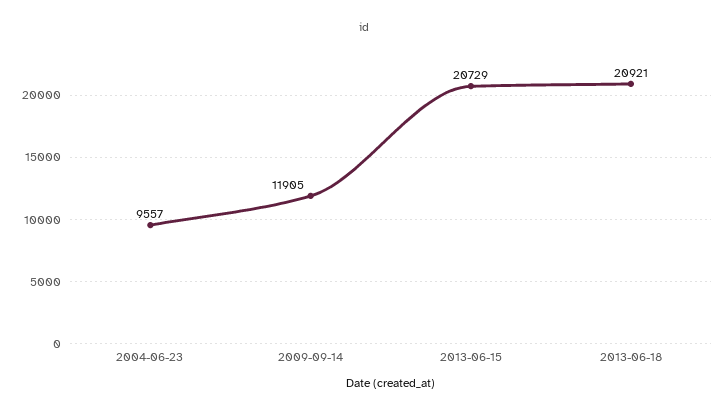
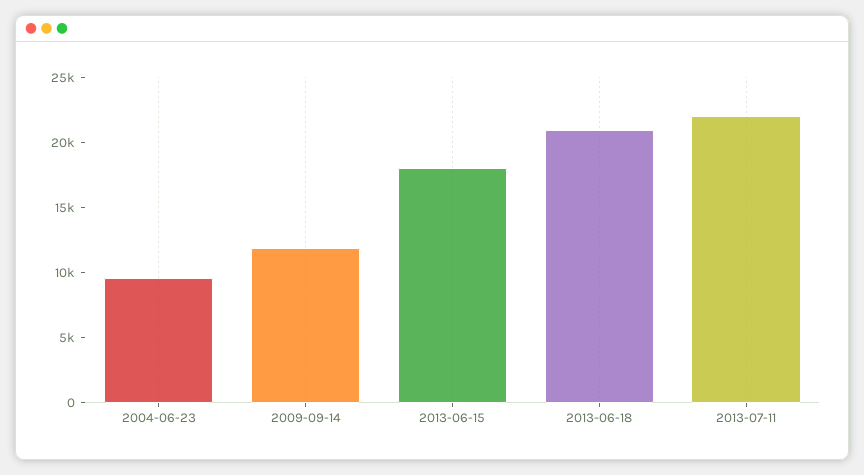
2013-06-15: 20729 -> 18000
2013-07-11: none -> 22000

